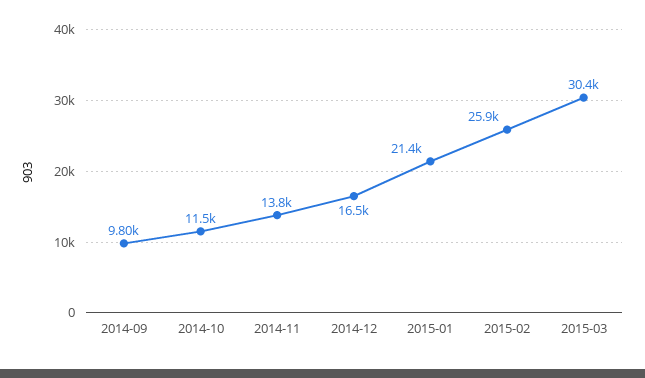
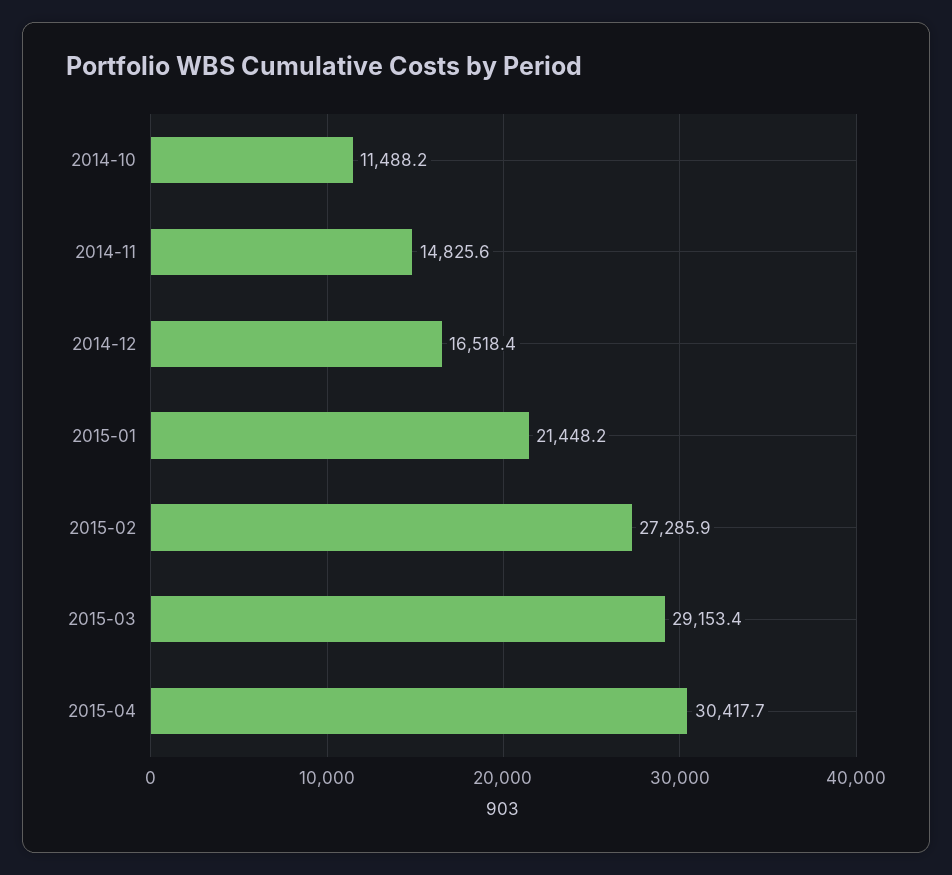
2014-09: 9800 -> none
2014-11: 13800 -> 14825.6
2015-02: 25900 -> 27285.9
2015-03: 30400 -> 29153.4
2015-04: none -> 30417.7

